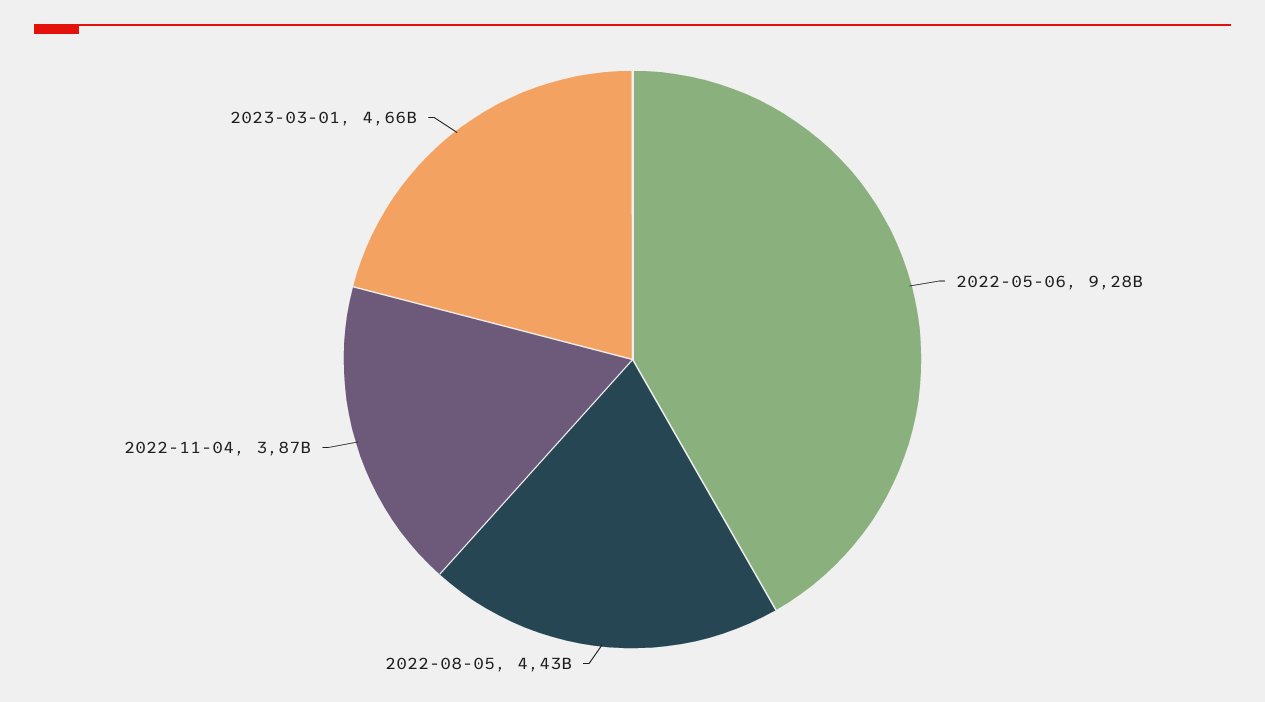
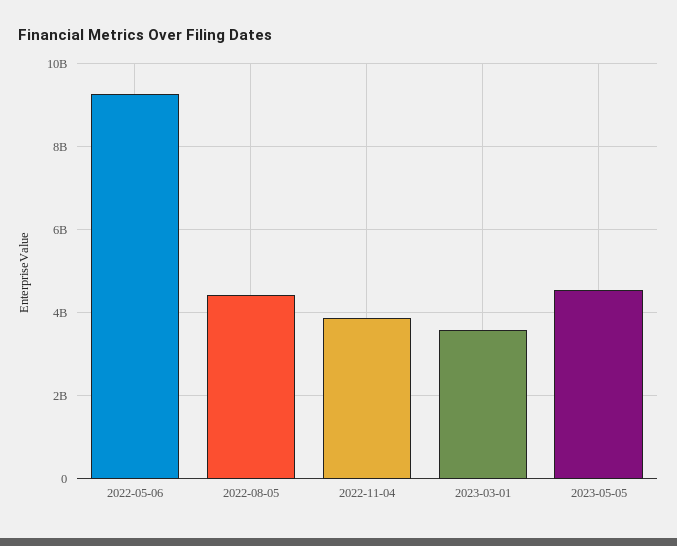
2023-03-01: 4660000000 -> 3600000000
2023-05-05: none -> 4600000000

